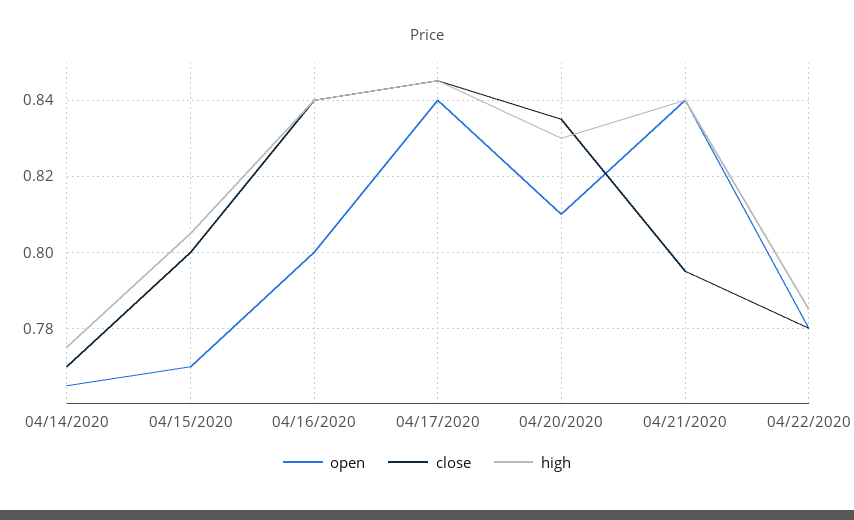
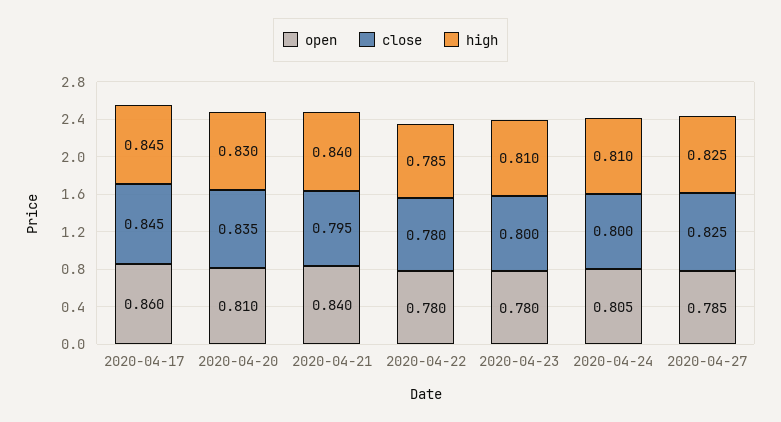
open, 04/14/2020: 0.765 -> none
close, 04/14/2020: 0.77 -> none
high, 04/14/2020: 0.775 -> none
open, 04/15/2020: 0.77 -> none
close, 04/15/2020: 0.8 -> none
high, 04/15/2020: 0.805 -> none
open, 04/16/2020: 0.8 -> none
close, 04/16/2020: 0.84 -> none
high, 04/16/2020: 0.84 -> none
open, 04/17/2020: 0.84 -> 0.86
open, 2020-04-23: none -> 0.78
close, 2020-04-23: none -> 0.8
high, 2020-04-23: none -> 0.81
open, 2020-04-24: none -> 0.805
close, 2020-04-24: none -> 0.8
high, 2020-04-24: none -> 0.81
open, 2020-04-27: none -> 0.785
close, 2020-04-27: none -> 0.825
high, 2020-04-27: none -> 0.825

